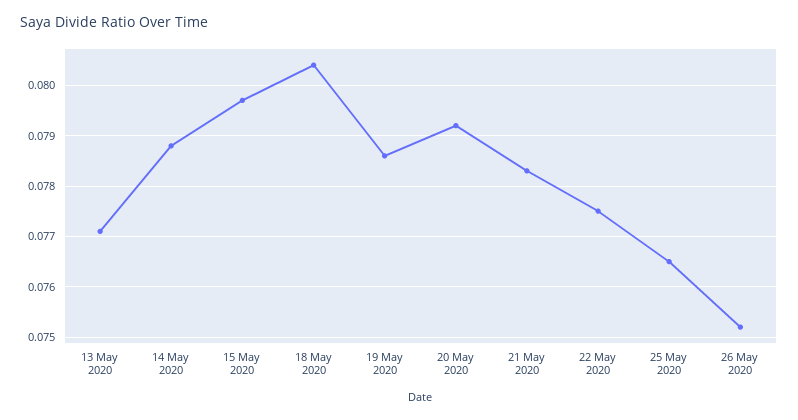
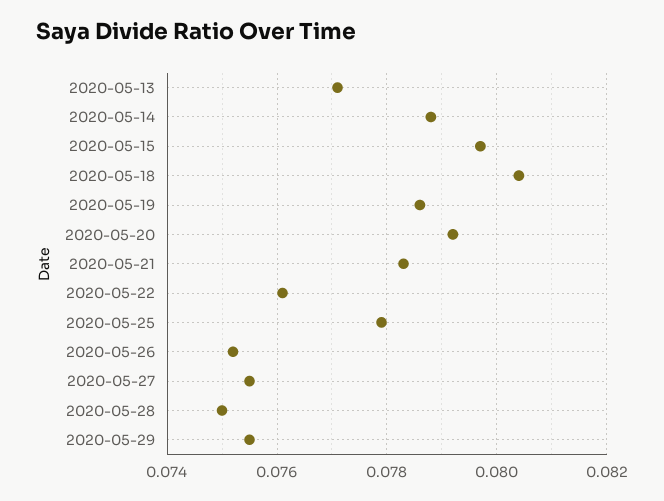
22 May 2020: 0.0775 -> 0.076
25 May 2020: 0.0765 -> 0.078
2020-05-27: none -> 0.0755
2020-05-28: none -> 0.075
2020-05-29: none -> 0.0755

